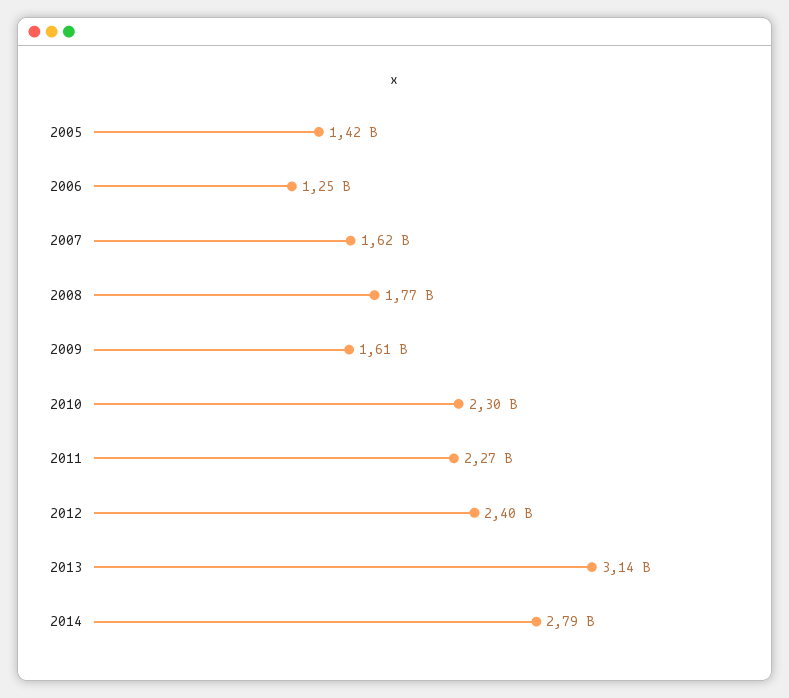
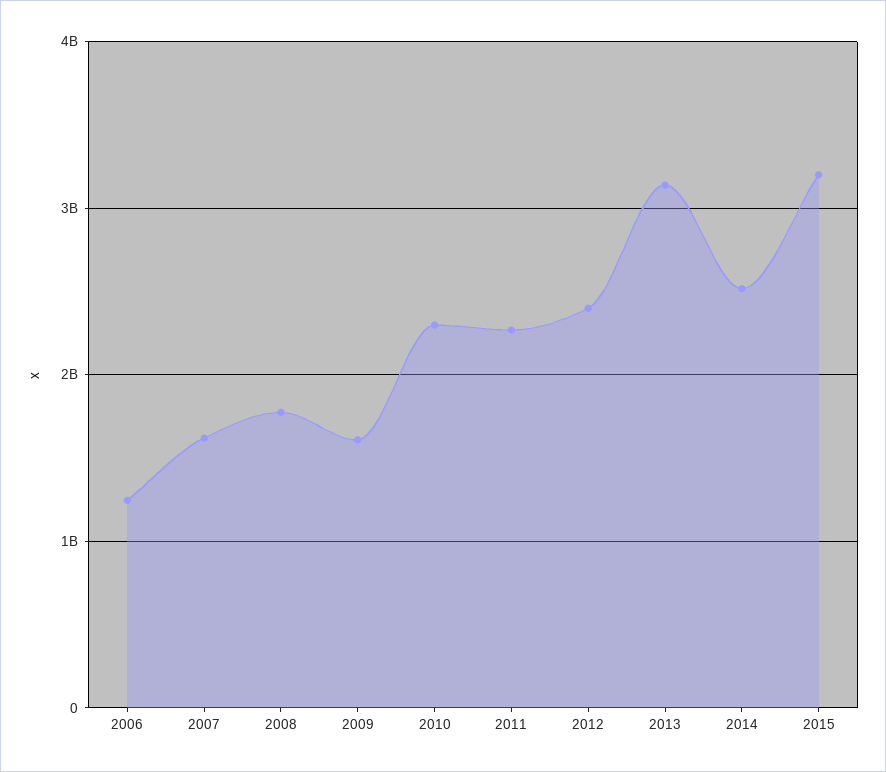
2005: 1420000000 -> none
2014: 2790000000 -> 2500000000
2015: none -> 3200000000

